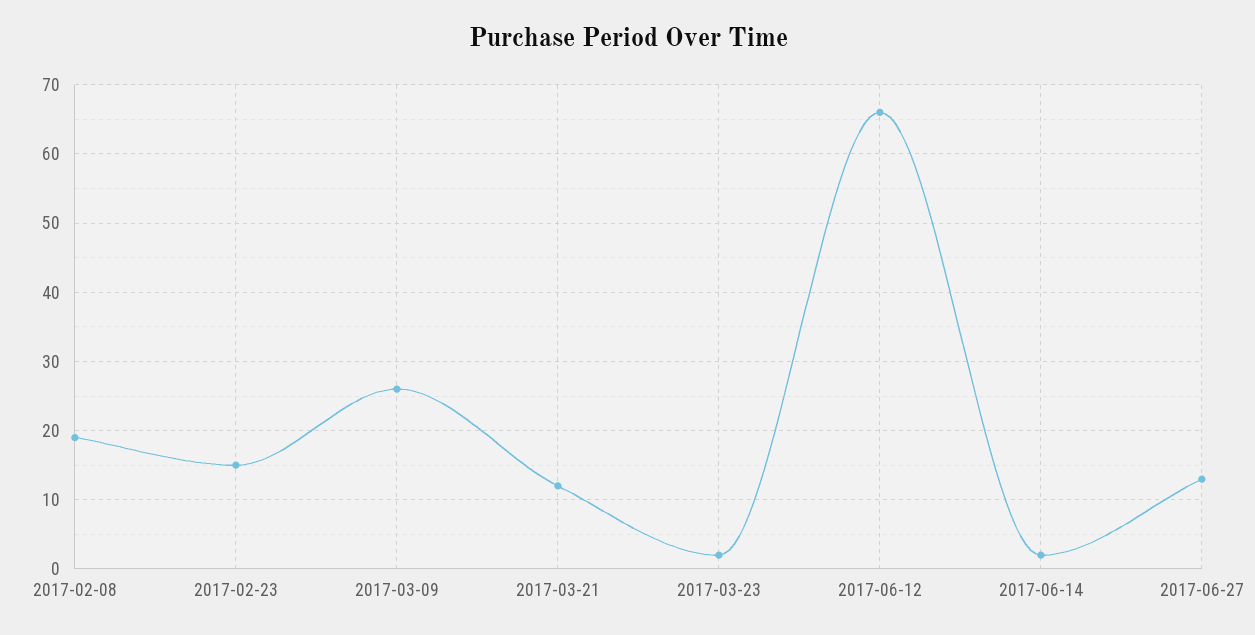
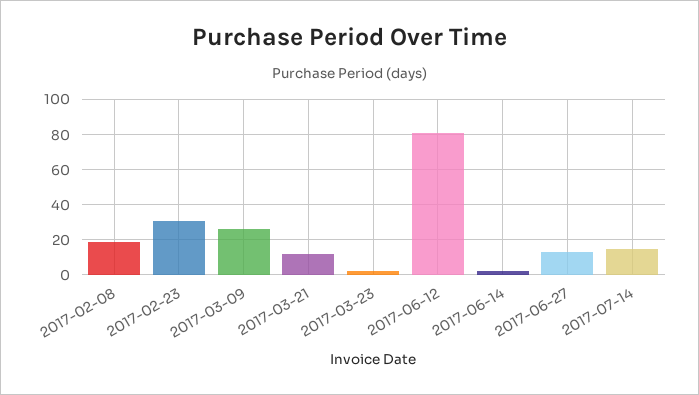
2017-02-23: 15 -> 30
2017-06-12: 66 -> 80
2017-07-14: none -> 15

